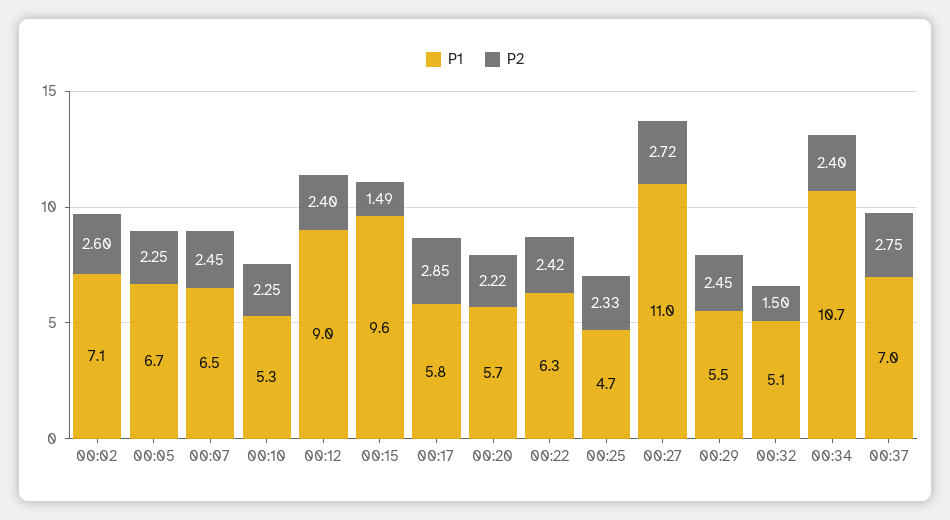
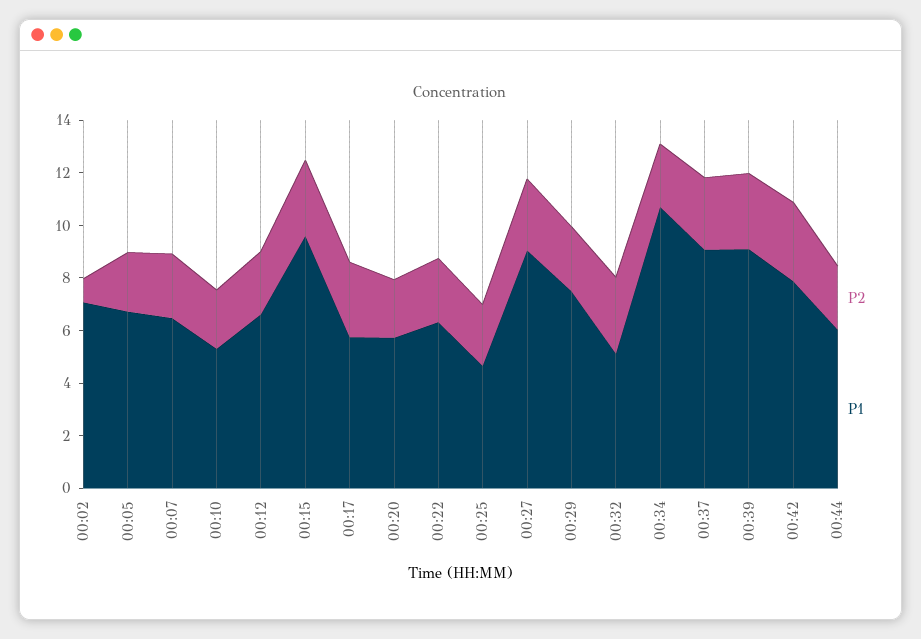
P2, 00:02: 2.6 -> 1
P1, 00:12: 9 -> 6.5
P2, 00:15: 1.49 -> 3
P1, 00:27: 11 -> 9
P1, 00:29: 5.5 -> 7.5
P2, 00:32: 1.5 -> 3
P1, 00:37: 7 -> 9
P2, 00:39: none -> 3
P1, 00:39: none -> 9
P2, 00:42: none -> 3
P1, 00:42: none -> 8
P2, 00:44: none -> 2.5
P1, 00:44: none -> 6

